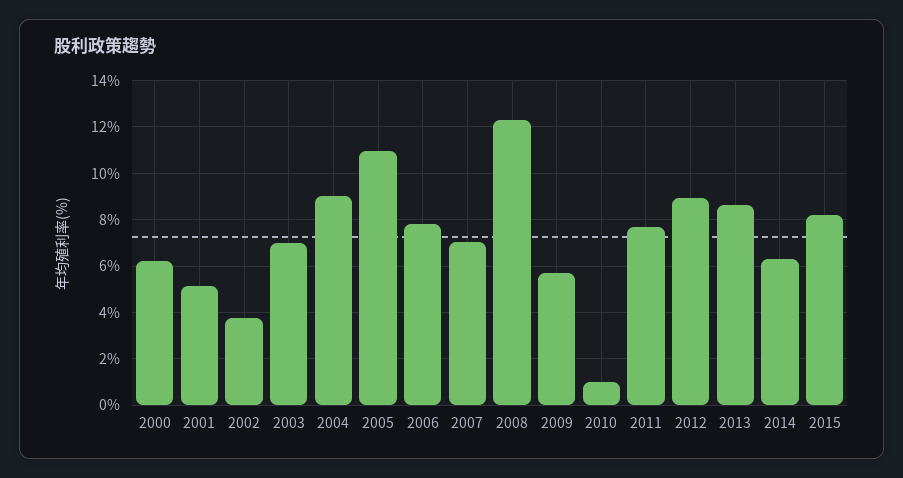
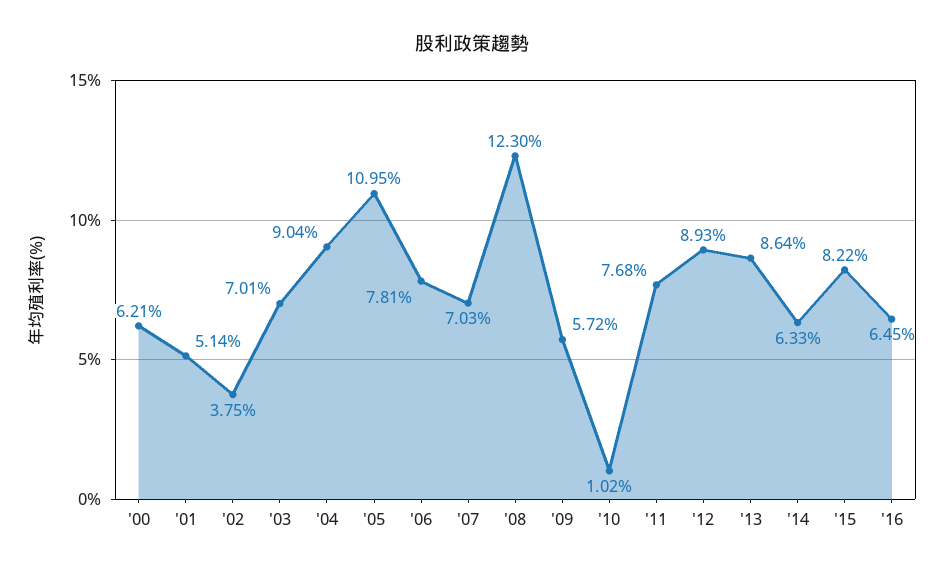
'16: none -> 6.45

